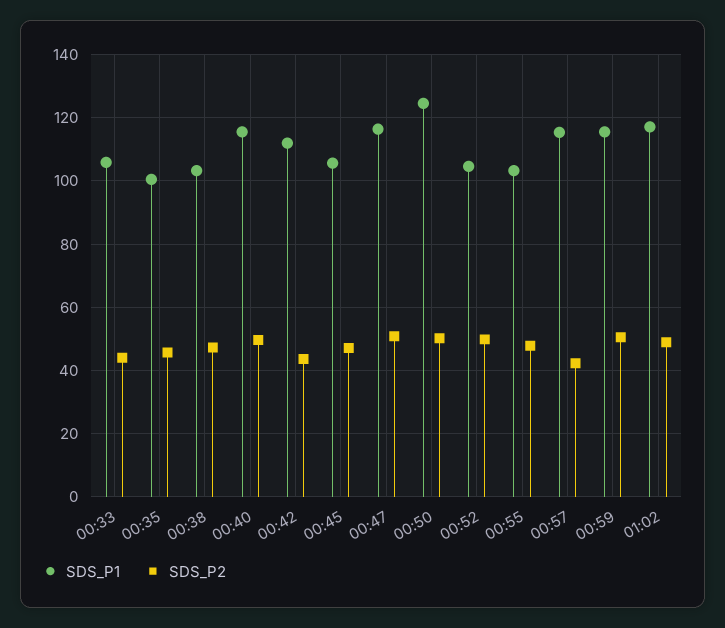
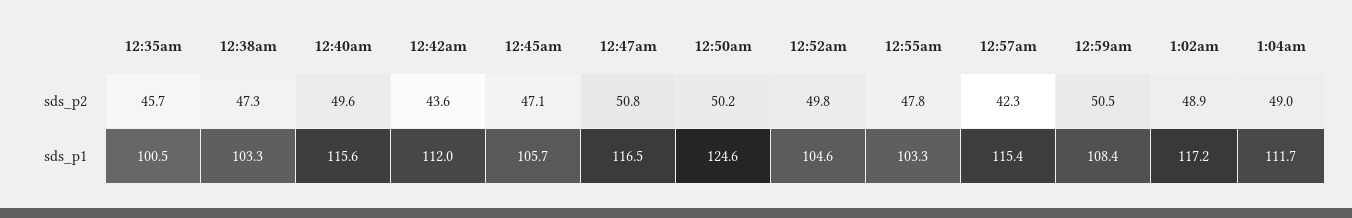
SDS_P1, 00:33: 106 -> none
SDS_P2, 00:33: 44 -> none
SDS_P1, 00:59: 116 -> 108.4
SDS_P2, 1:04am: none -> 49
SDS_P1, 1:04am: none -> 111.7

